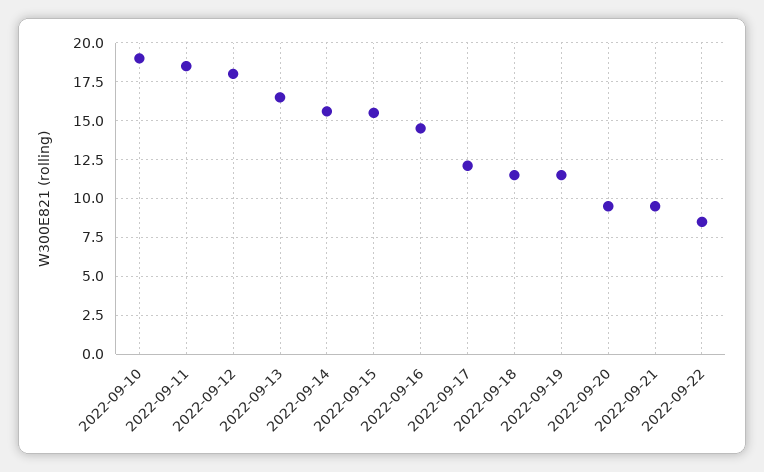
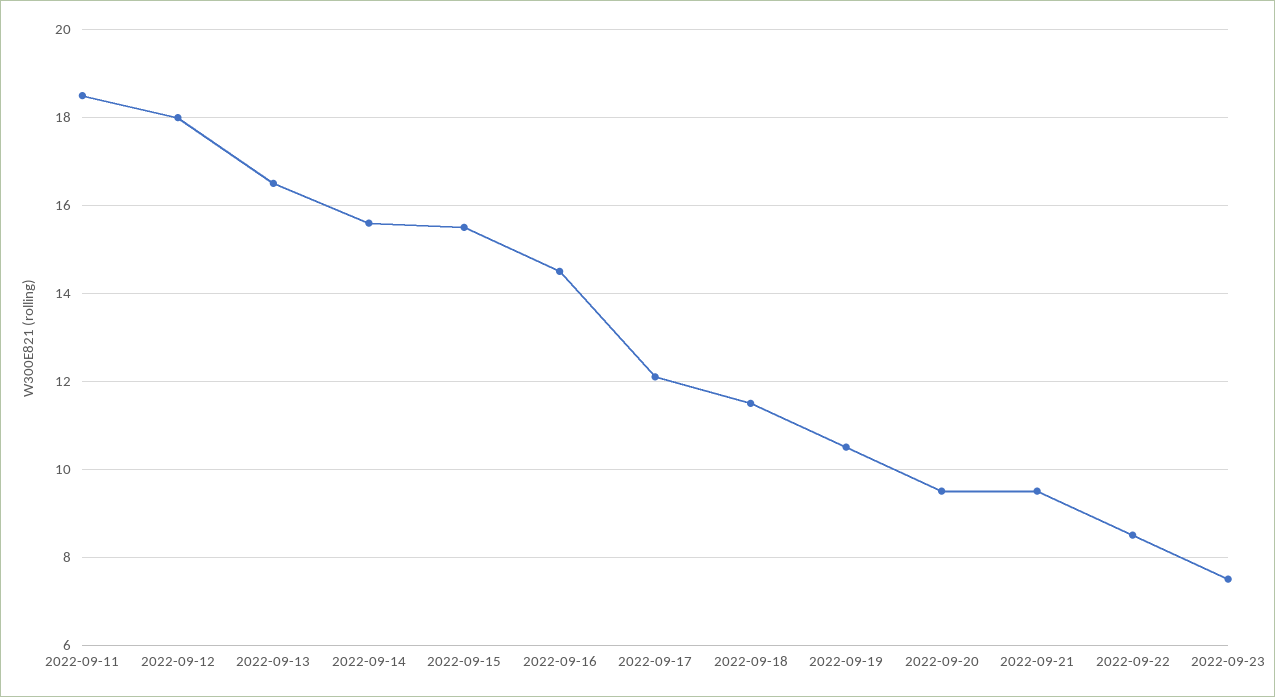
2022-09-10: 19 -> none
2022-09-19: 11.5 -> 10.5
2022-09-23: none -> 7.5

